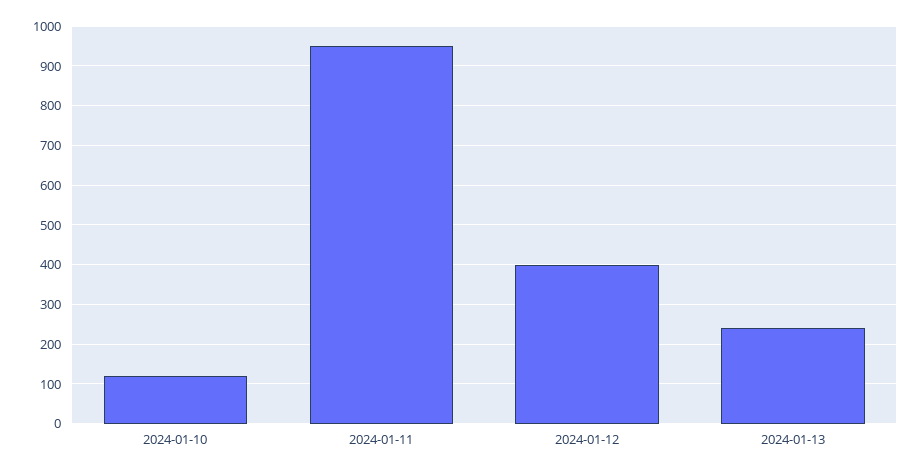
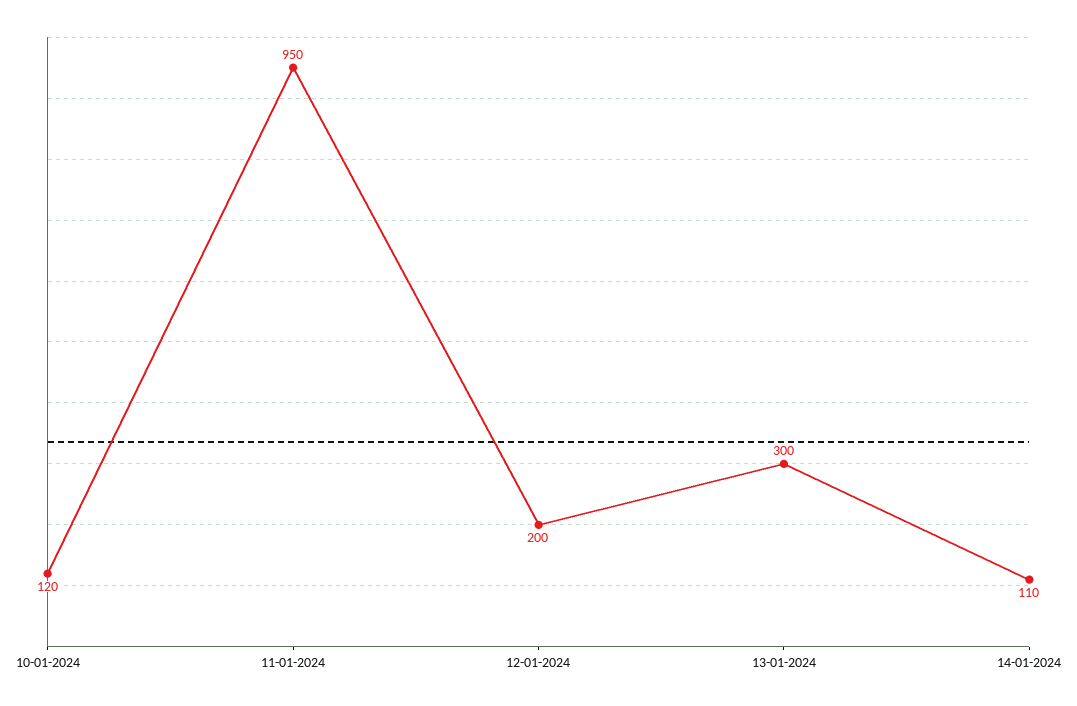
2024-01-12: 400 -> 200
2024-01-13: 240 -> 300
14-01-2024: none -> 110

